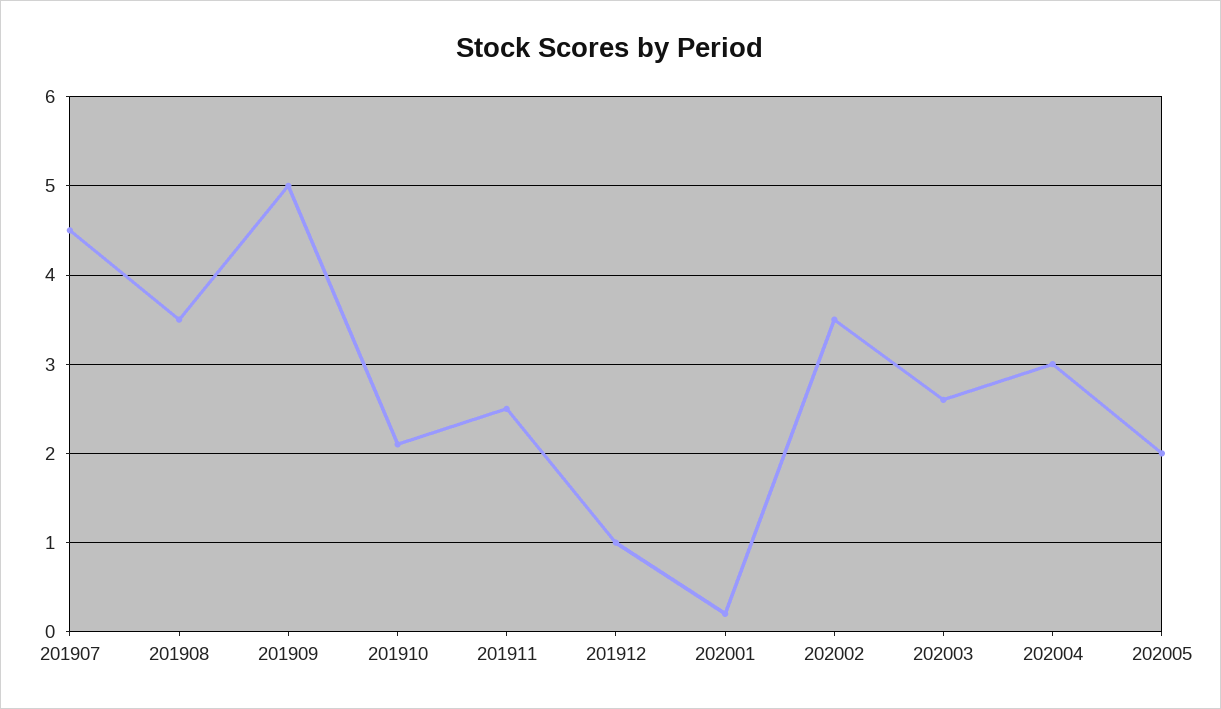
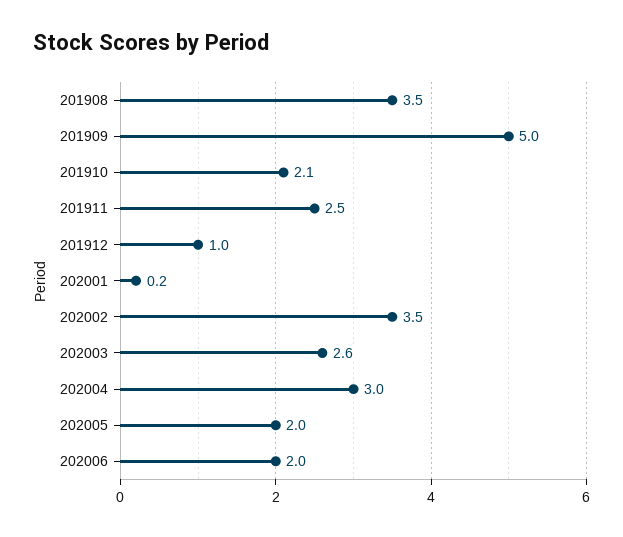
201907: 4.5 -> none
202006: none -> 2

